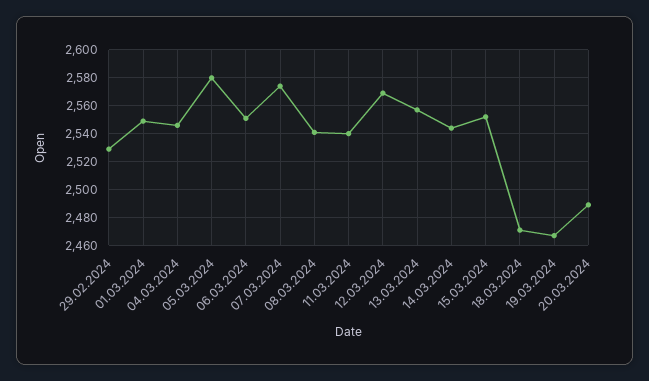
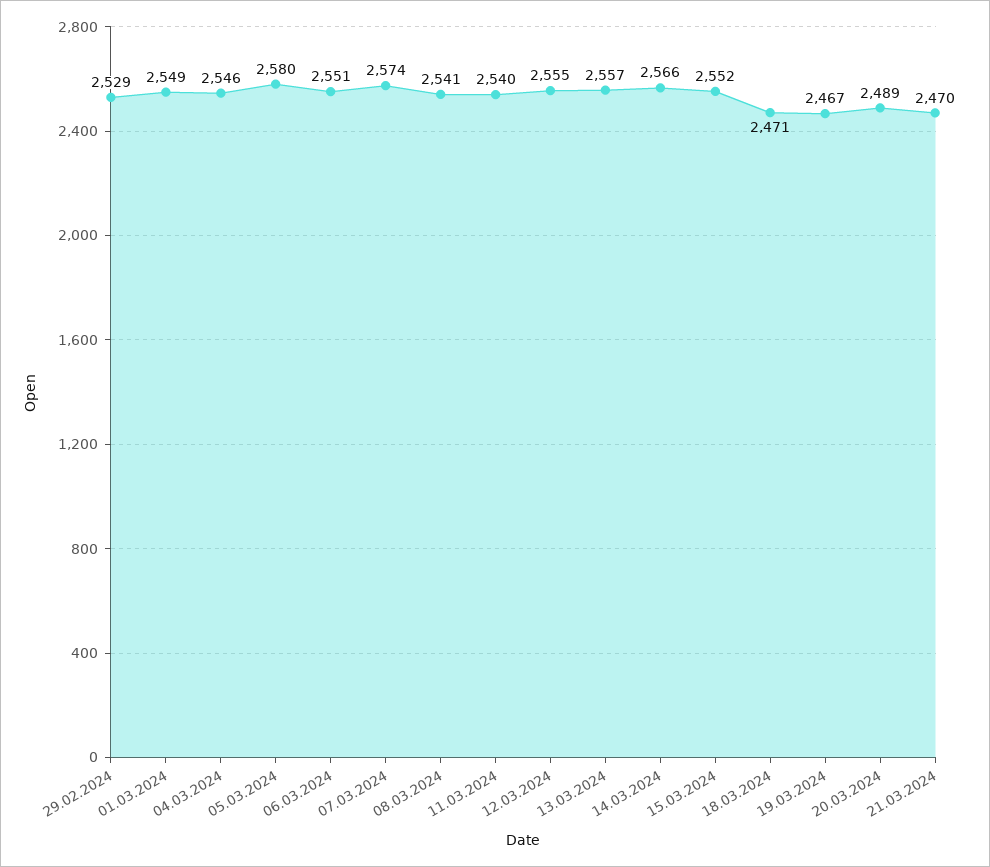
12.03.2024: 2570 -> 2555
14.03.2024: 2545 -> 2566
21.03.2024: none -> 2470

